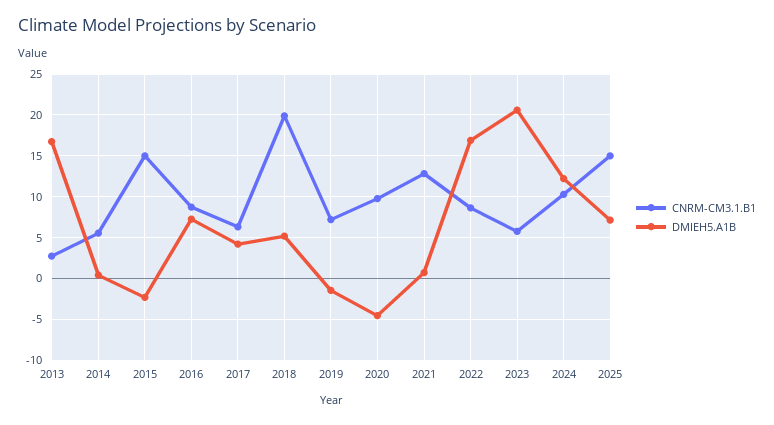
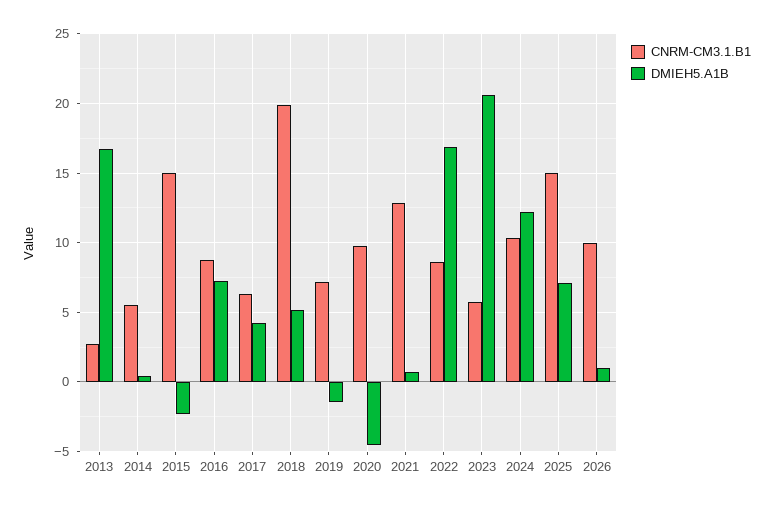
CNRM-CM3.1.B1, 2026: none -> 10
DMIEH5.A1B, 2026: none -> 1

